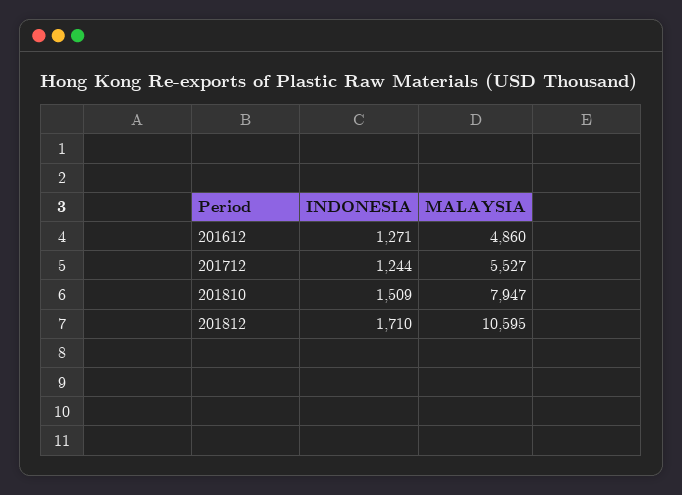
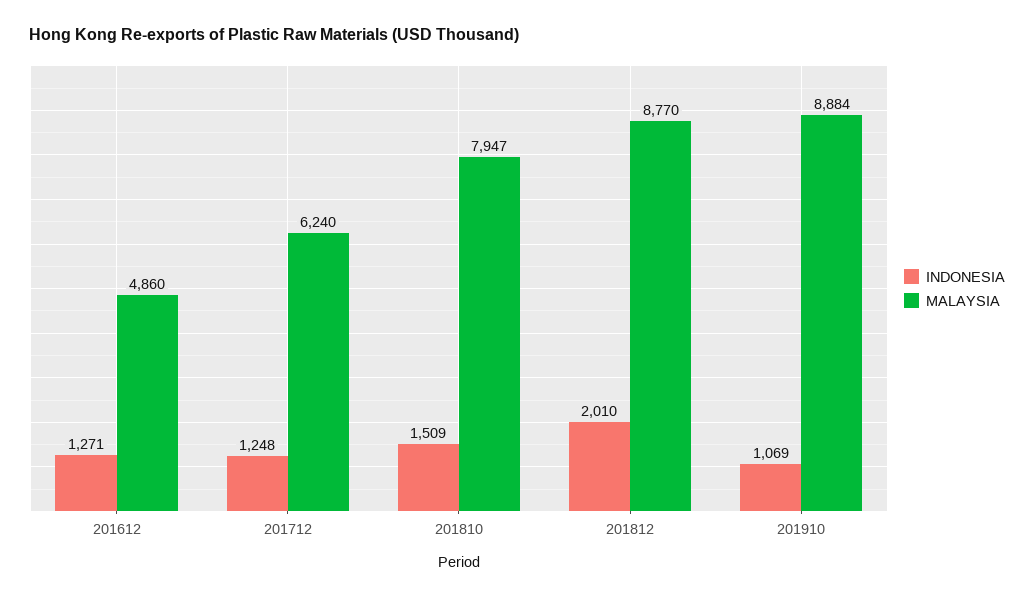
INDONESIA, 201712: 1244 -> 1248
MALAYSIA, 201712: 5527 -> 6240
INDONESIA, 201812: 1710 -> 2010
MALAYSIA, 201812: 10595 -> 8770
INDONESIA, 201910: none -> 1069
MALAYSIA, 201910: none -> 8884

